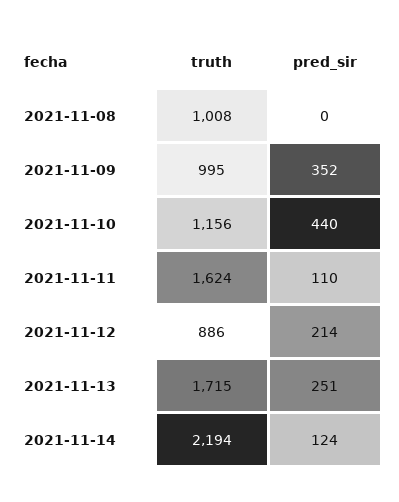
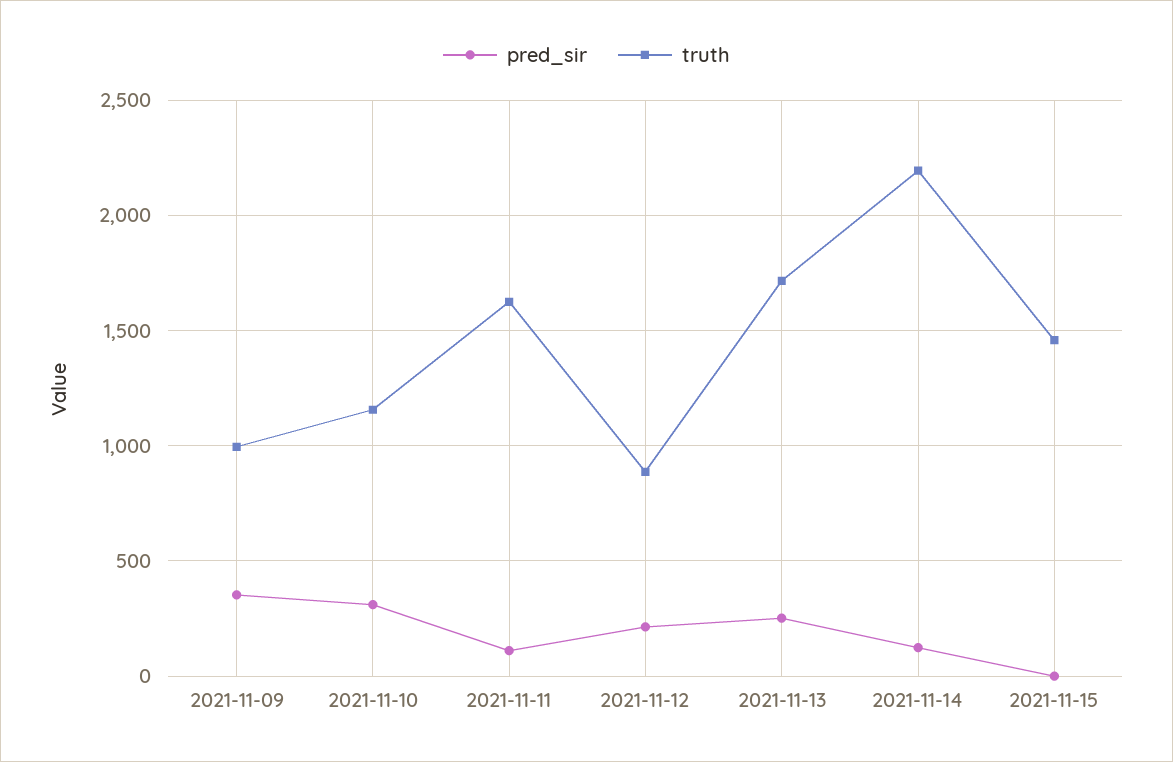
truth, 2021-11-08: 1008 -> none
pred_sir, 2021-11-08: 0 -> none
pred_sir, 2021-11-10: 440 -> 300
pred_sir, 2021-11-15: none -> 0
truth, 2021-11-15: none -> 1450

